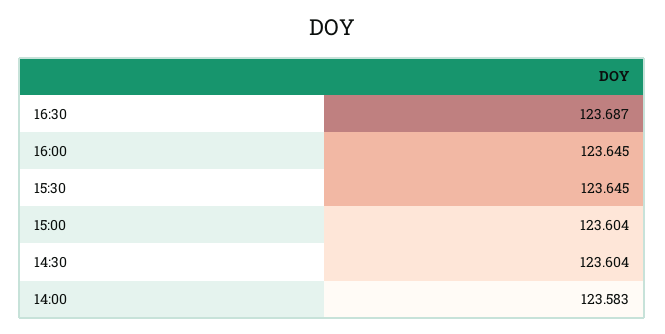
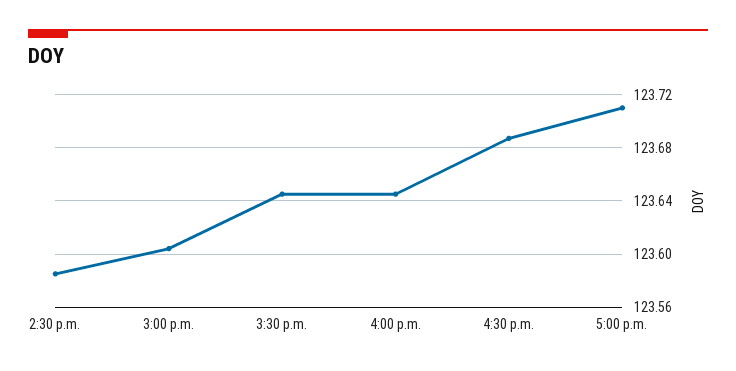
14:30: 123.604 -> 123.585
14:00: 123.583 -> none
5:00 p.m.: none -> 123.71

